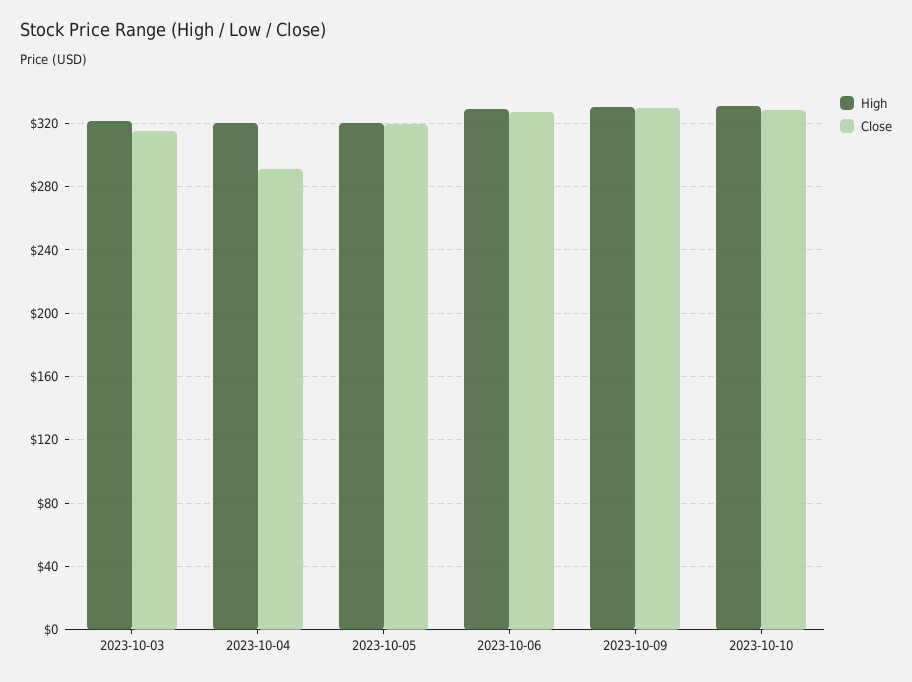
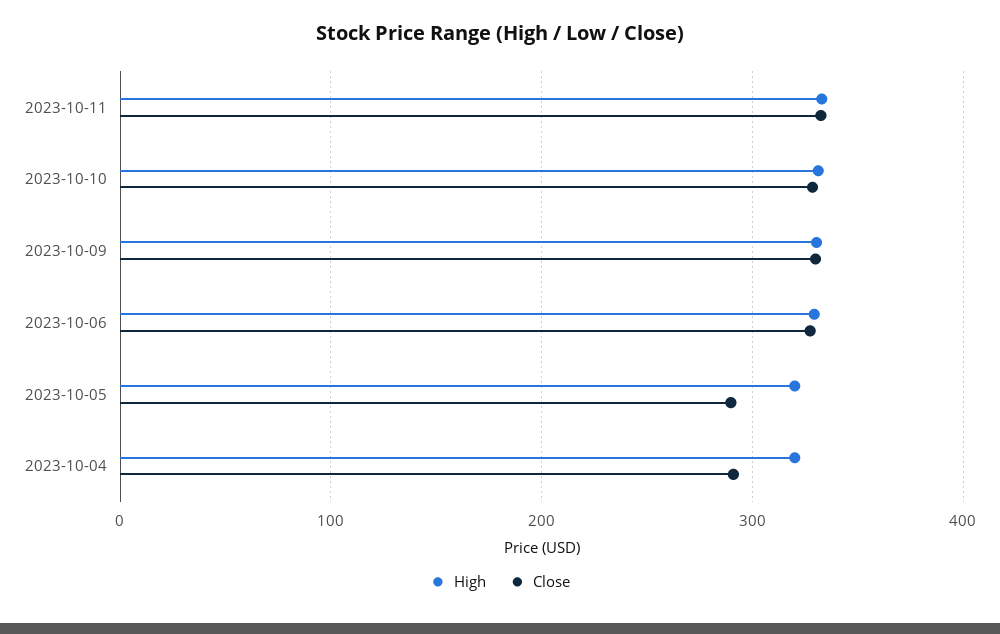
High, 2023-10-03: 320 -> none
Close, 2023-10-03: 315 -> none
Close, 2023-10-05: 320 -> 290
High, 2023-10-11: none -> 330
Close, 2023-10-11: none -> 330

